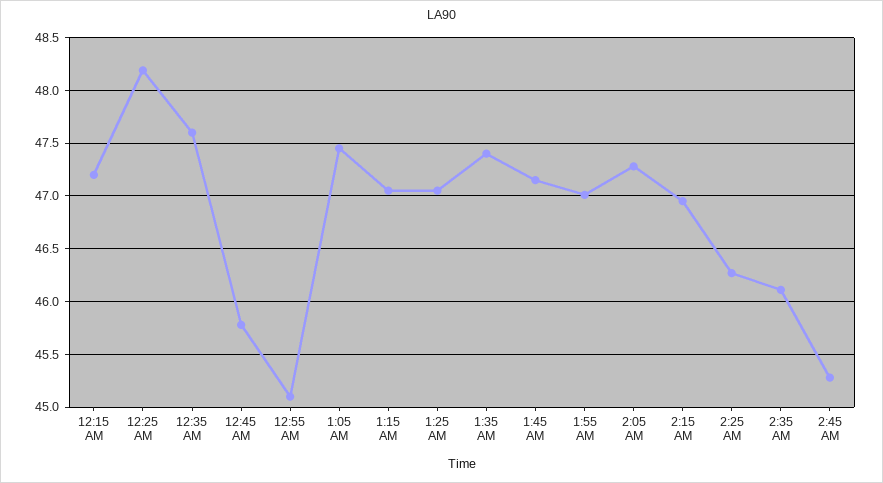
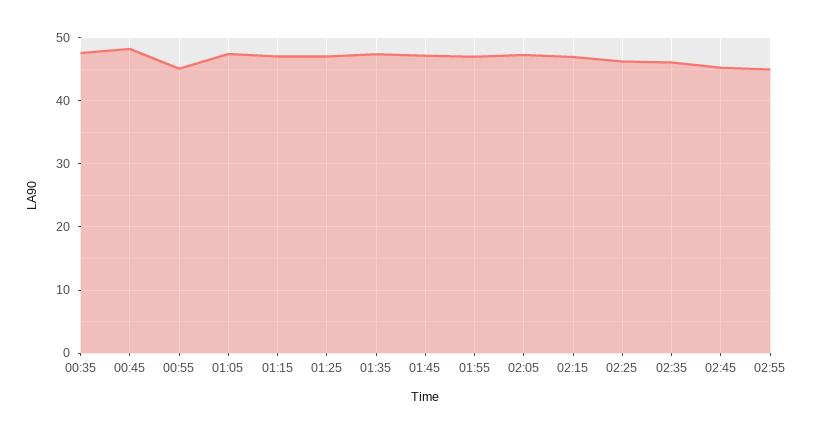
12:15 AM: 47.2 -> none
12:25 AM: 48.2 -> none
12:45 AM: 45.8 -> 48
02:55: none -> 45

